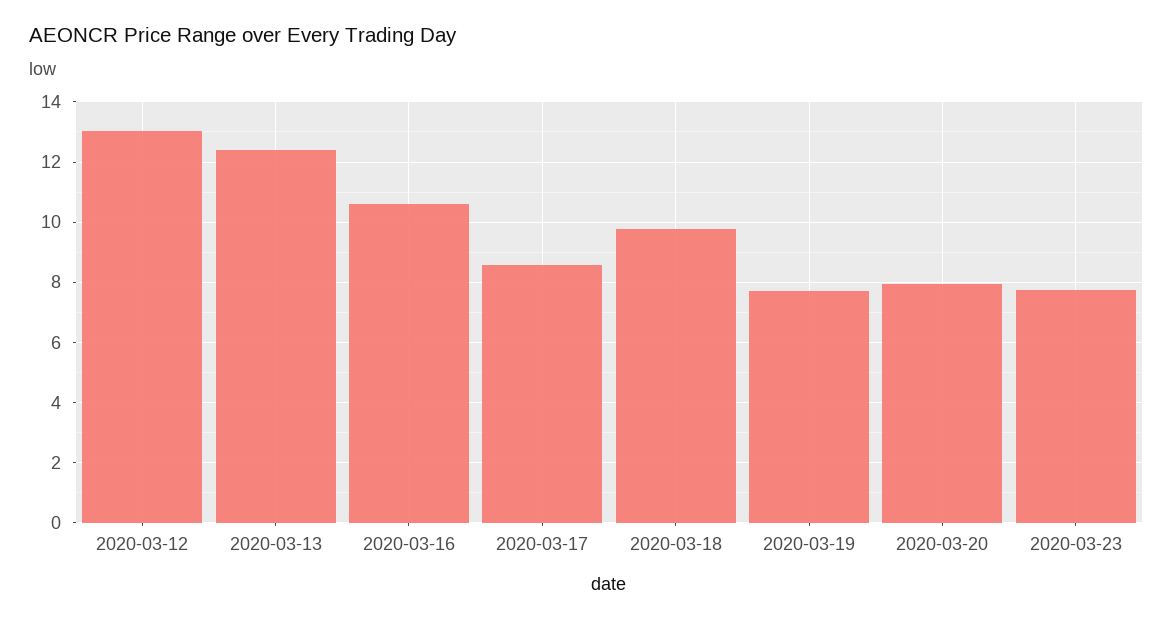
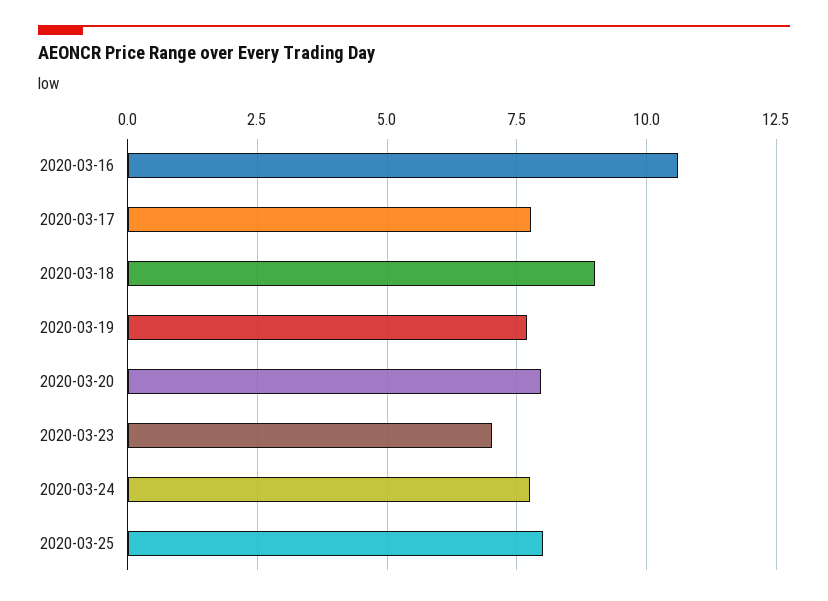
2020-03-12: 13 -> none
2020-03-13: 12.4 -> none
2020-03-17: 8.6 -> 7.75
2020-03-18: 9.8 -> 9
2020-03-23: 7.8 -> 7
2020-03-24: none -> 7.75
2020-03-25: none -> 8

